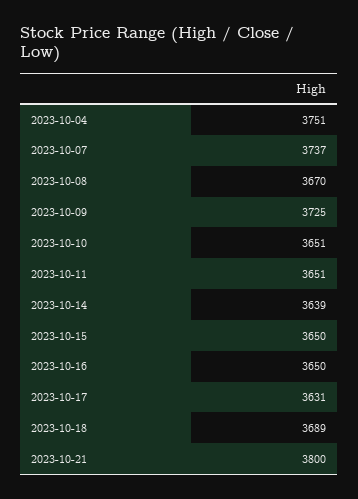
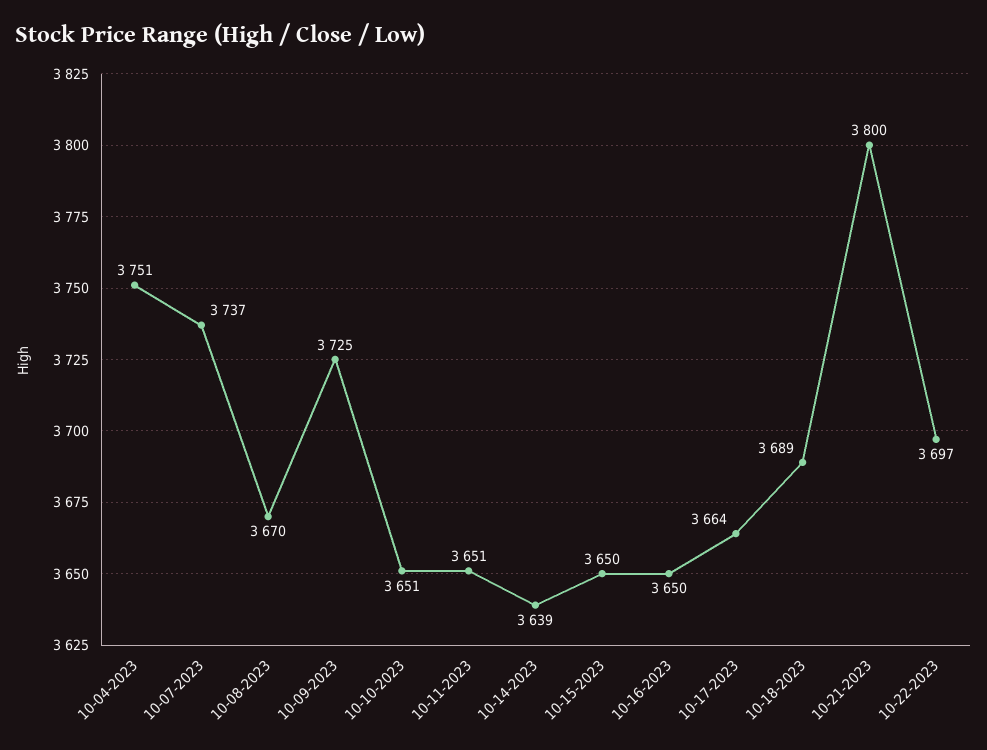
2023-10-17: 3631 -> 3664
10-22-2023: none -> 3697

